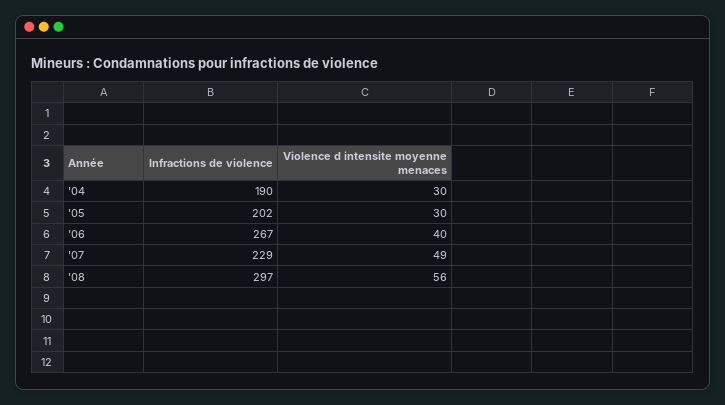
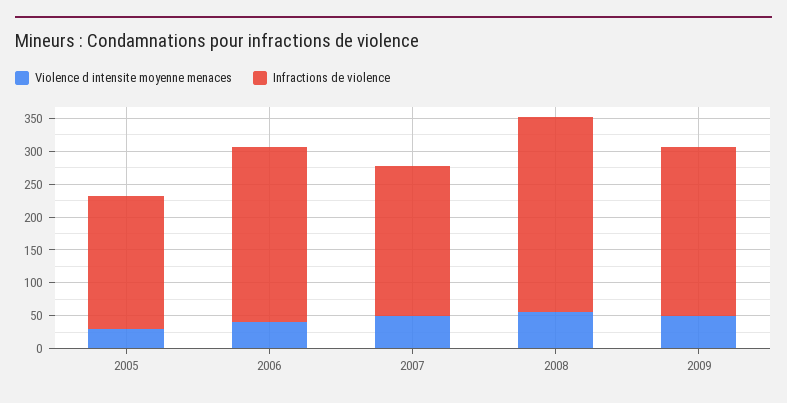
Infractions de violence, '04: 190 -> none
Violence d intensite moyenne menaces, '04: 30 -> none
Violence d intensite moyenne menaces, 2009: none -> 50
Infractions de violence, 2009: none -> 250

